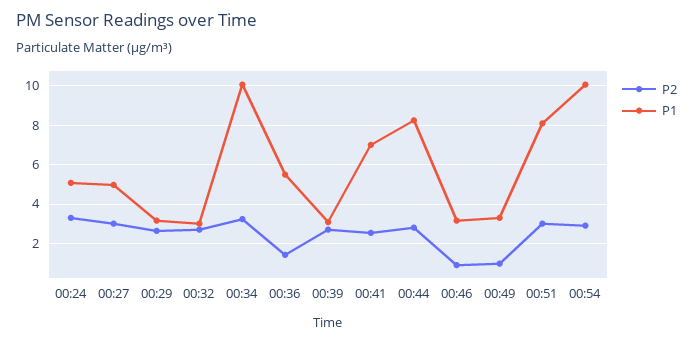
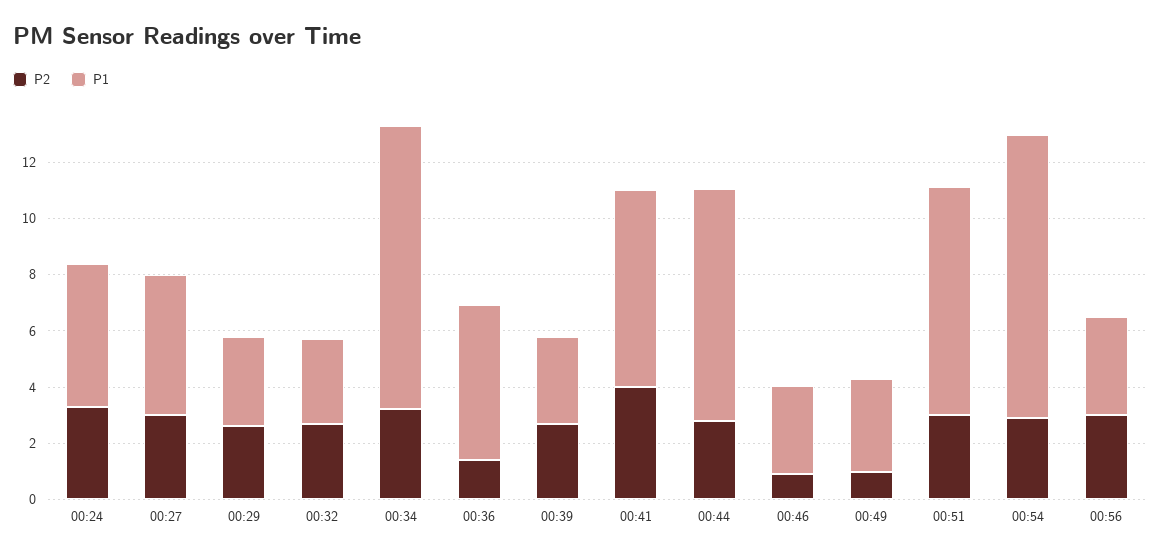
P2, 00:41: 2.5 -> 4
P2, 00:56: none -> 3
P1, 00:56: none -> 3.5

